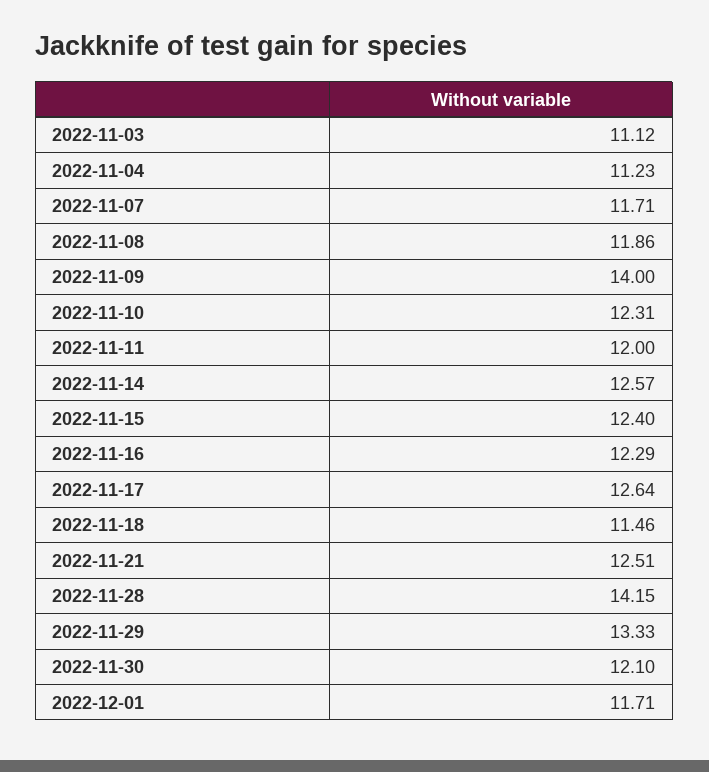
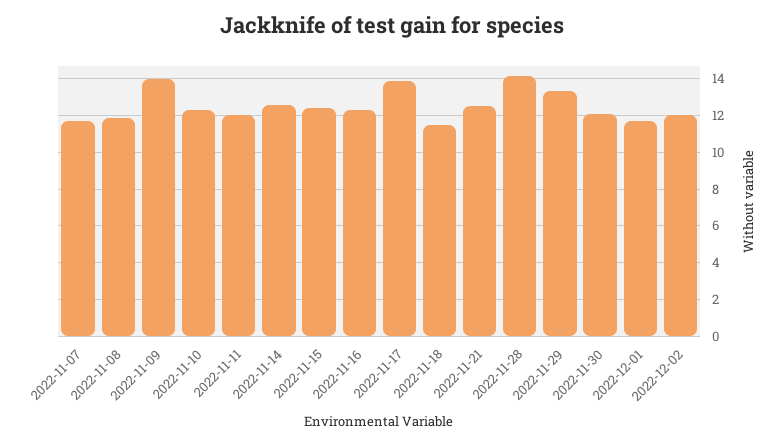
2022-11-03: 11.12 -> none
2022-11-04: 11.23 -> none
2022-11-17: 12.64 -> 14
2022-12-02: none -> 12

